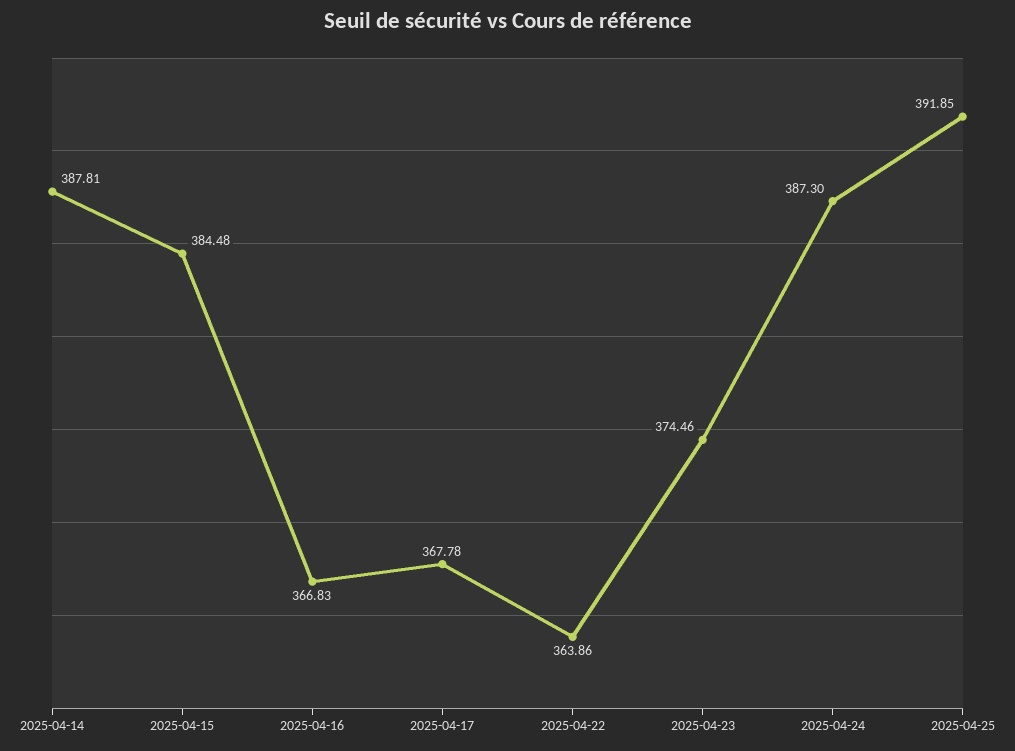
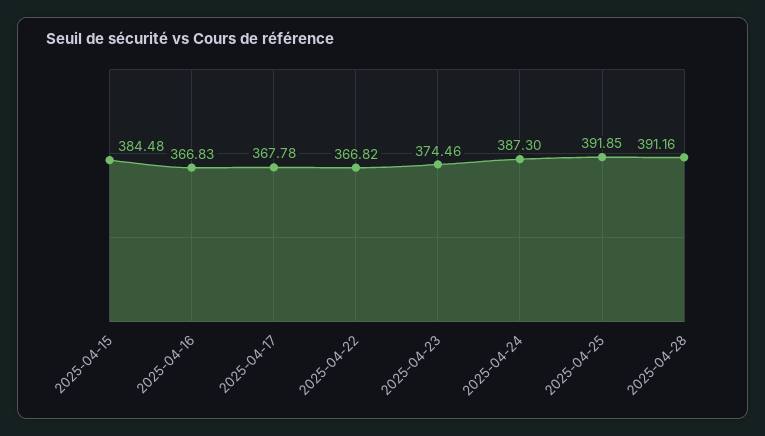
2025-04-14: 387.81 -> none
2025-04-22: 363.86 -> 366.82
2025-04-28: none -> 391.16

